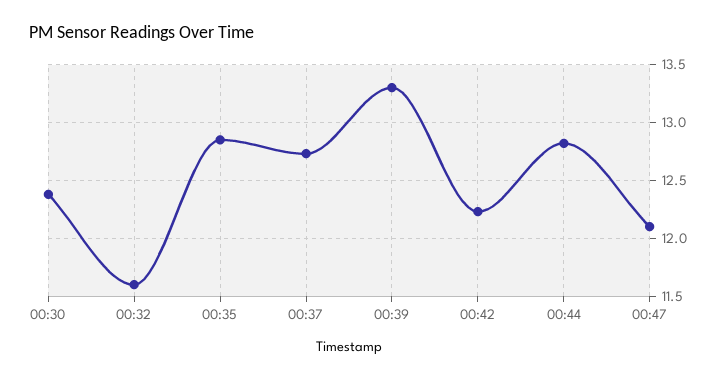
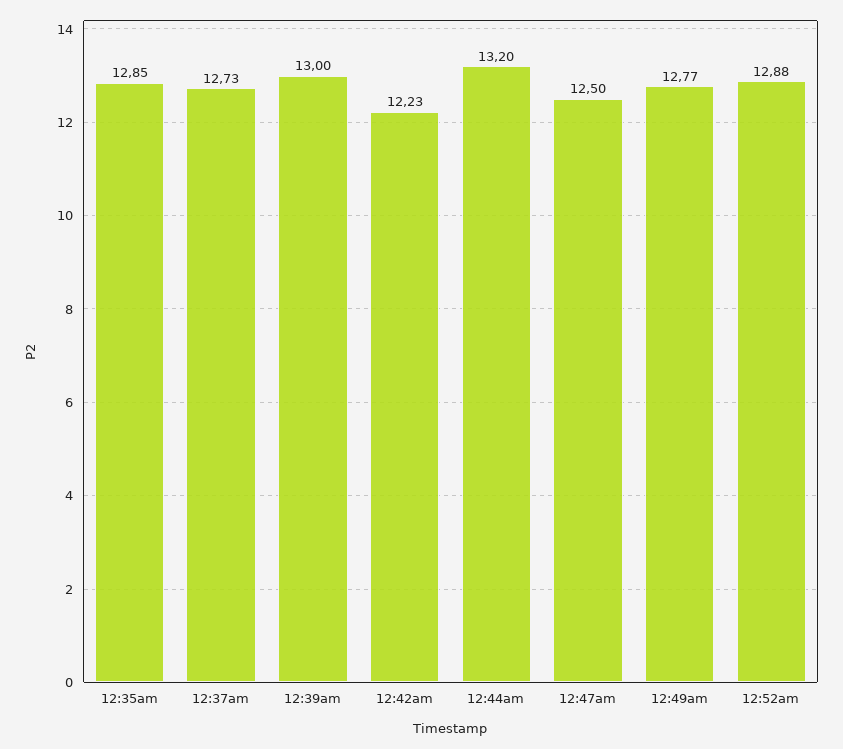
00:30: 12.4 -> none
00:32: 11.6 -> none
00:39: 13.3 -> 13
00:44: 12.8 -> 13.2
00:47: 12.1 -> 12.5
12:49am: none -> 12.77
12:52am: none -> 12.88

